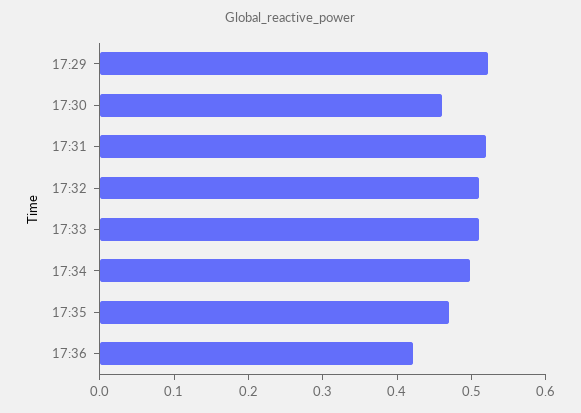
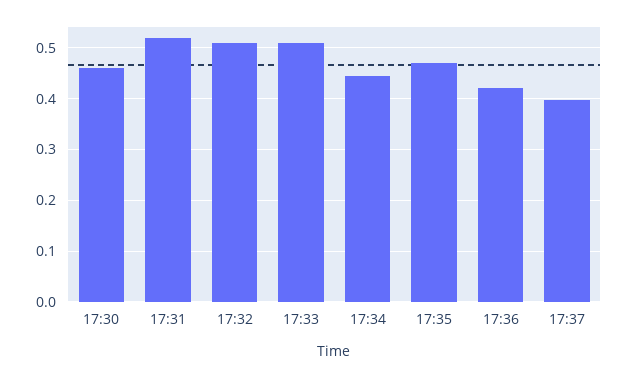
17:29: 0.52 -> none
17:34: 0.5 -> 0.44
17:37: none -> 0.4

